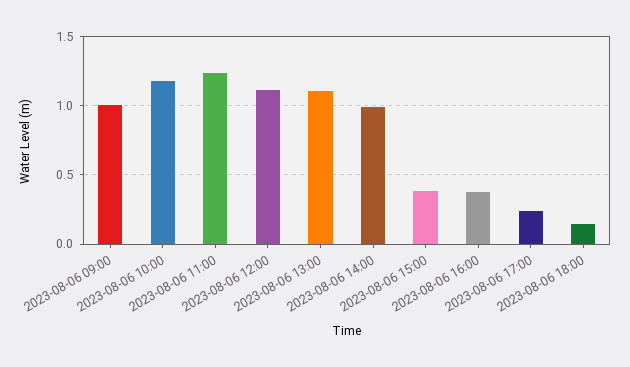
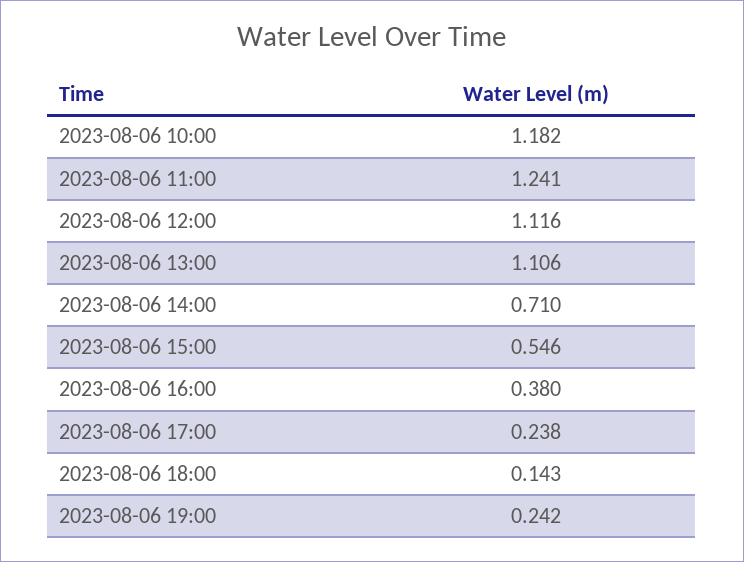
2023-08-06 09:00: 1 -> none
2023-08-06 14:00: 1 -> 0.71
2023-08-06 15:00: 0.4 -> 0.546
2023-08-06 19:00: none -> 0.242

